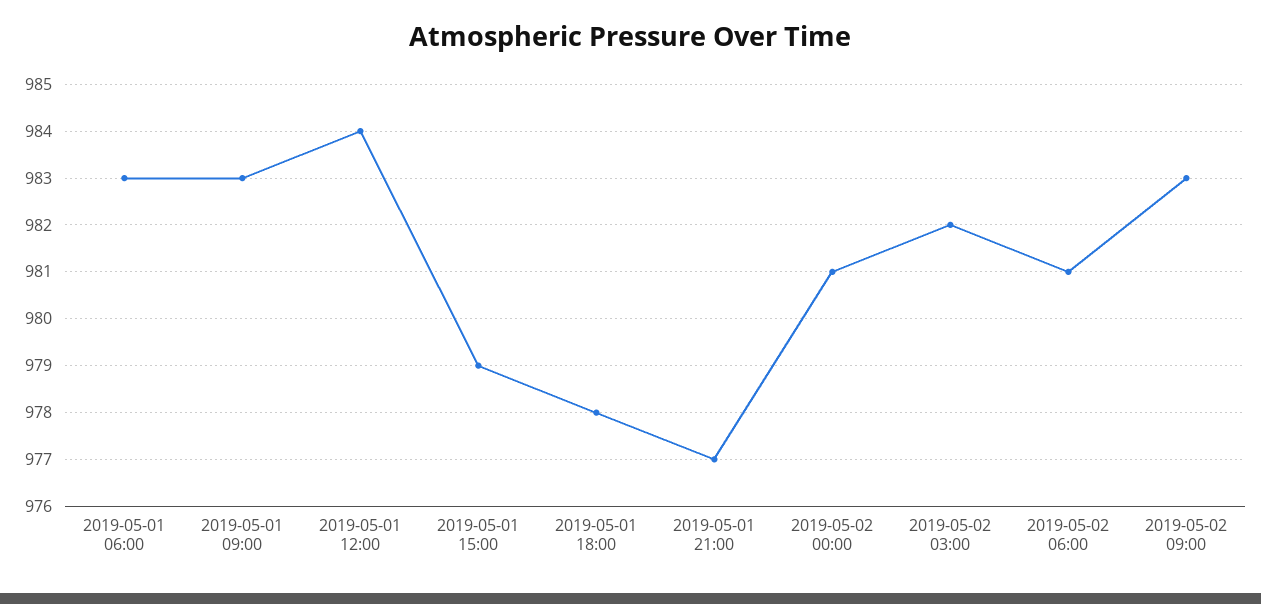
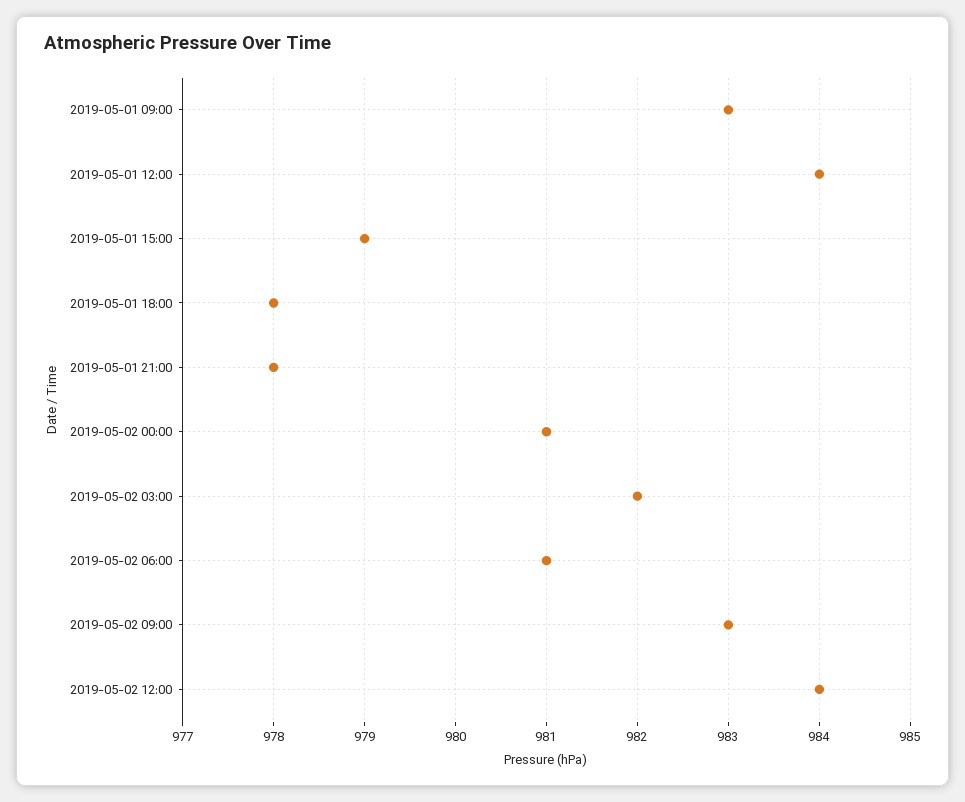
2019-05-01 06:00: 983 -> none
2019-05-01 21:00: 977 -> 978
2019-05-02 12:00: none -> 984

